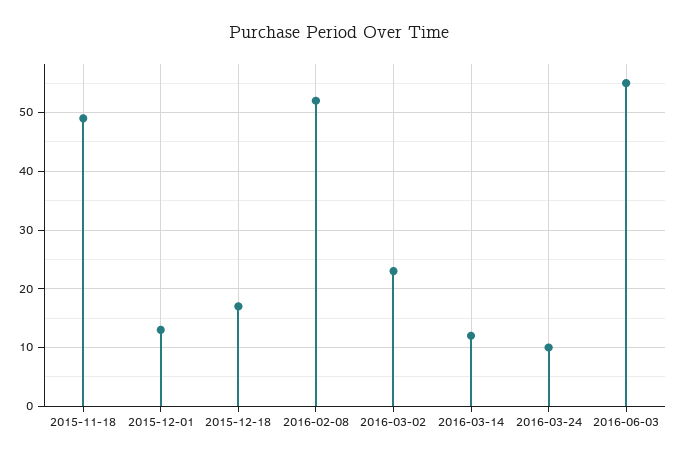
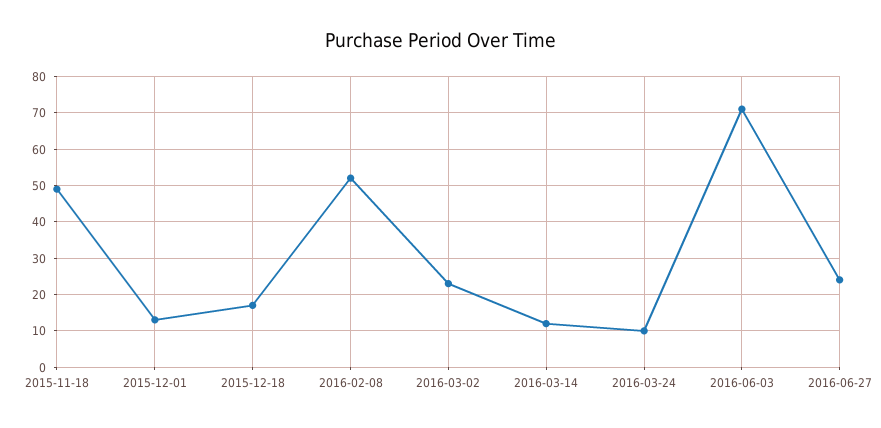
2016-06-03: 55 -> 70
2016-06-27: none -> 25

